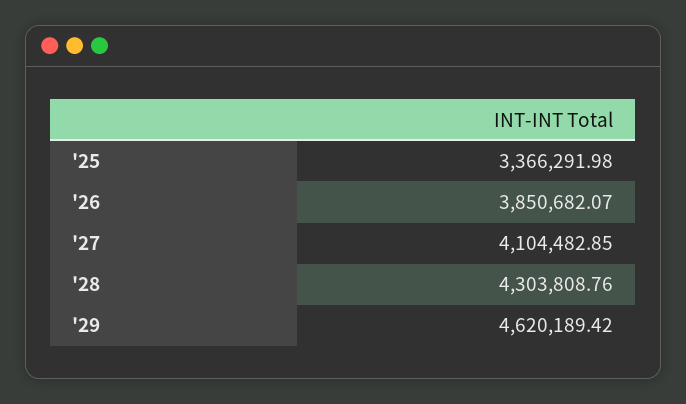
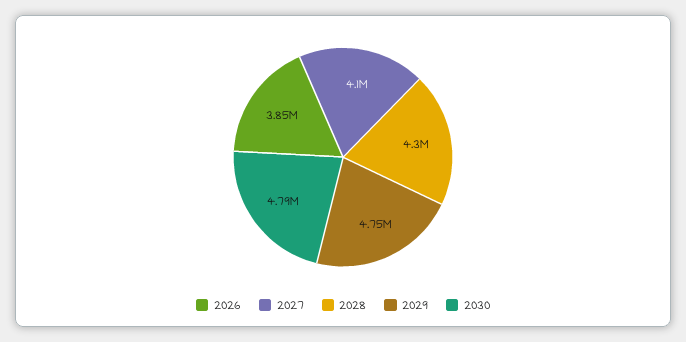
'25: 3366291.98 -> none
'29: 4620189.42 -> 4750000
2030: none -> 4790000

